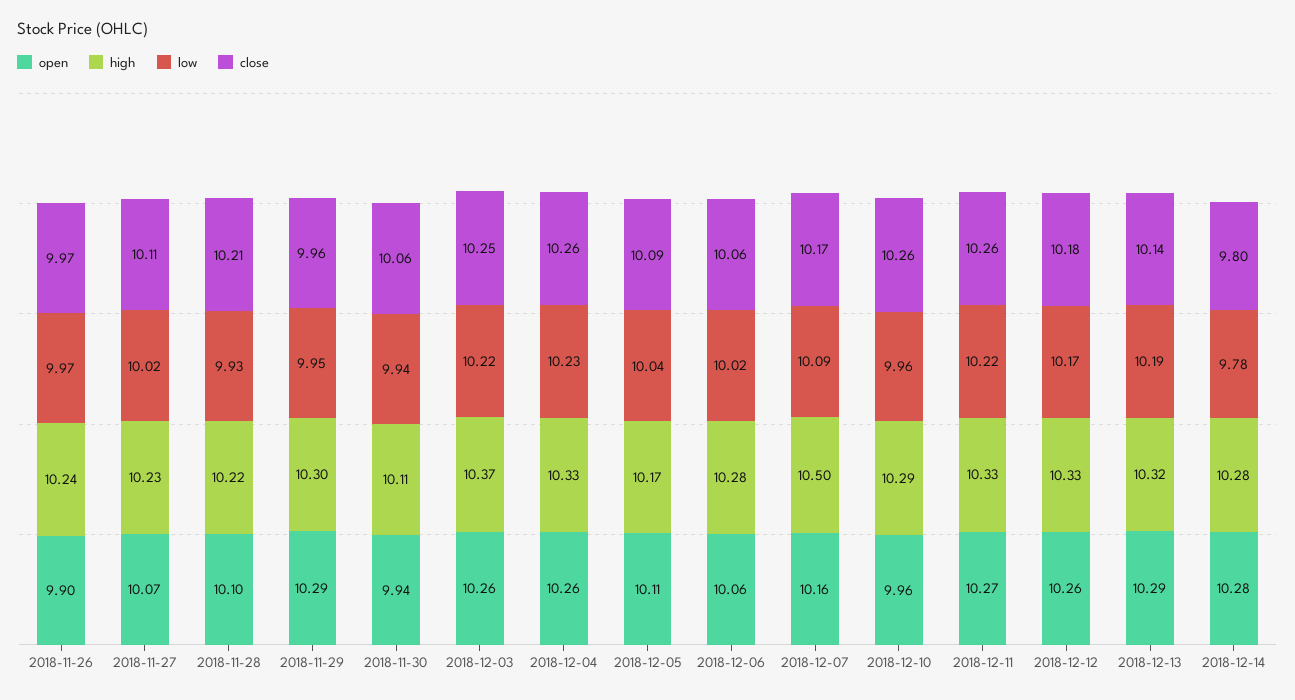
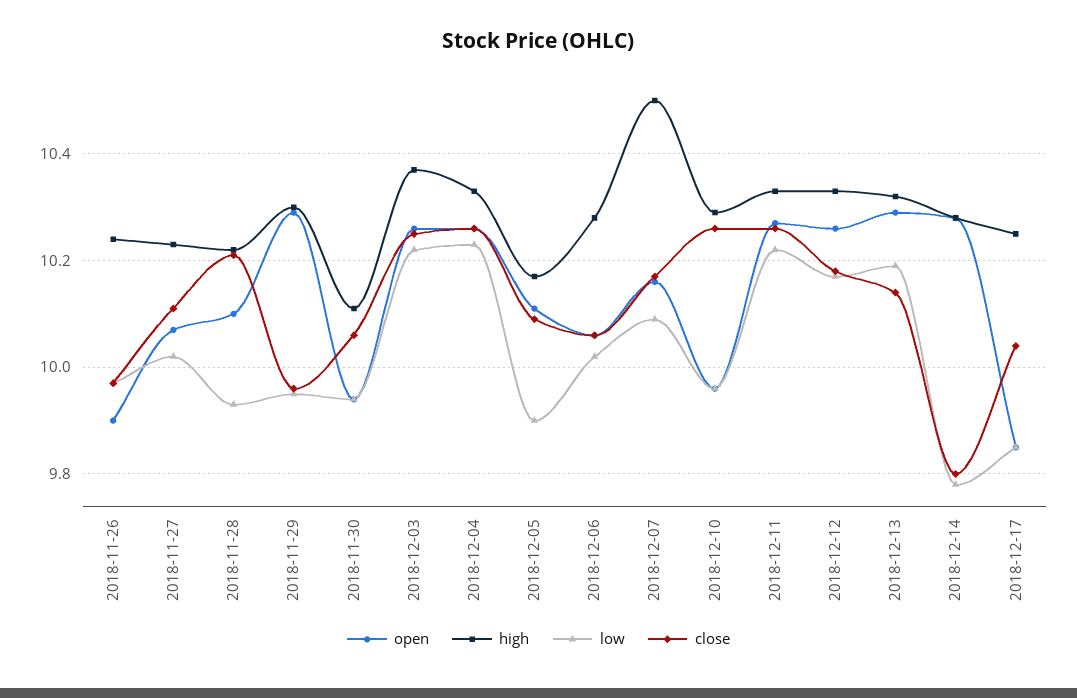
low, 2018-12-05: 10.04 -> 9.9
open, 2018-12-17: none -> 9.85
high, 2018-12-17: none -> 10.25
low, 2018-12-17: none -> 9.85
close, 2018-12-17: none -> 10.05

